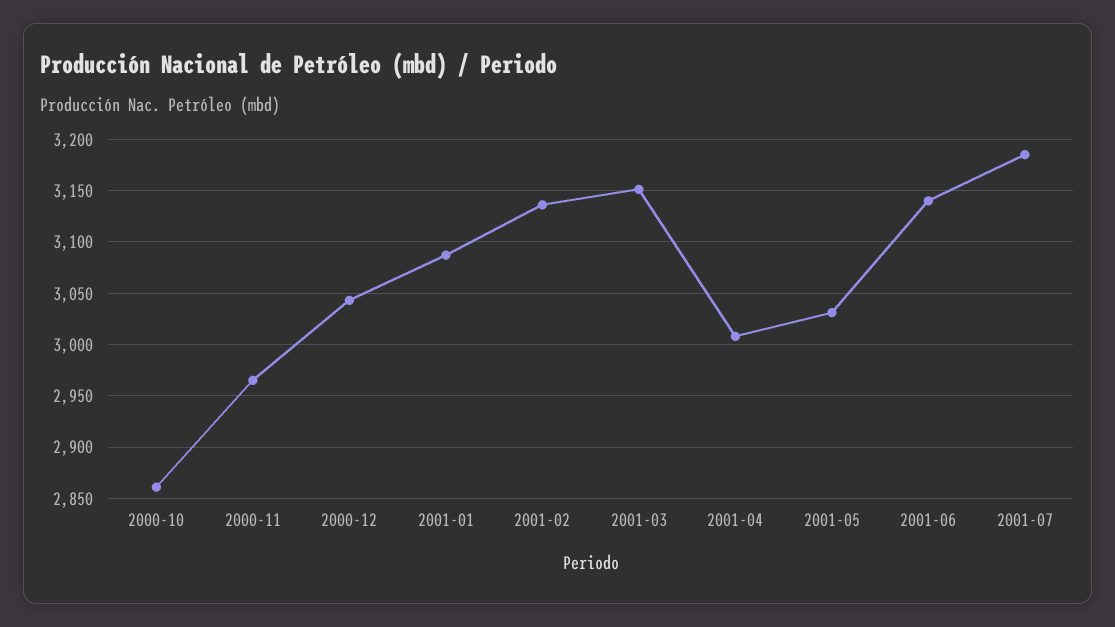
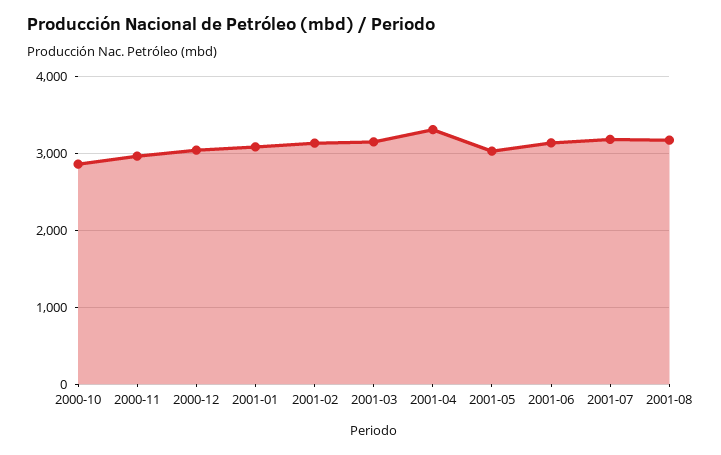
2001-04: 3010 -> 3300
2001-08: none -> 3200

